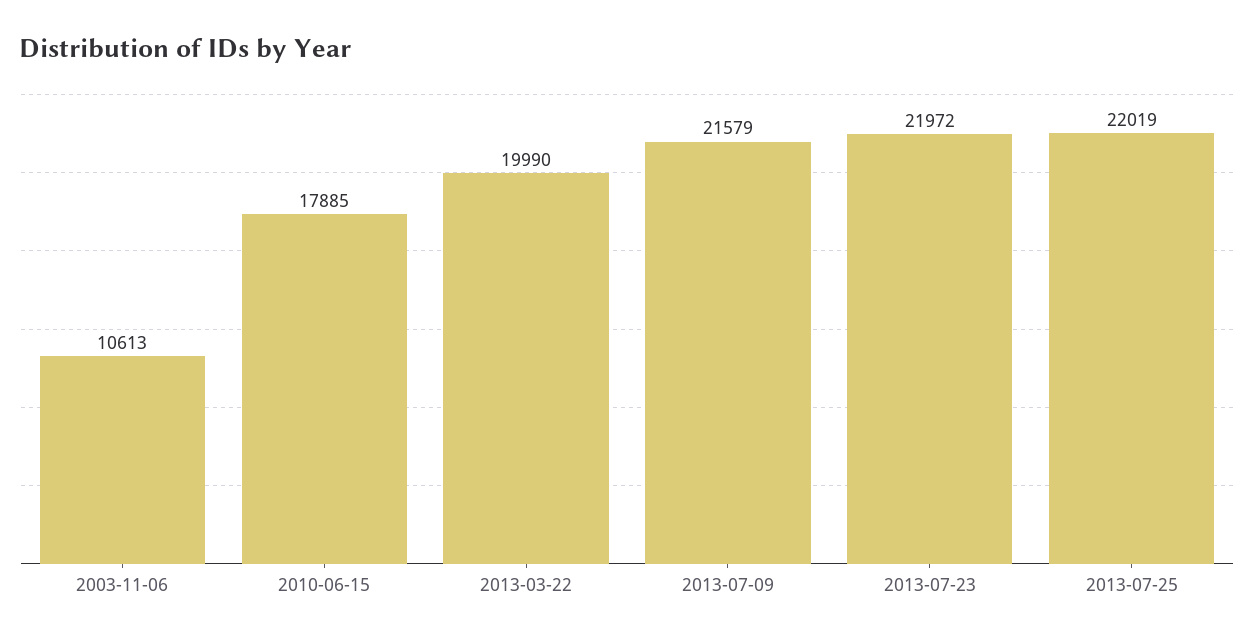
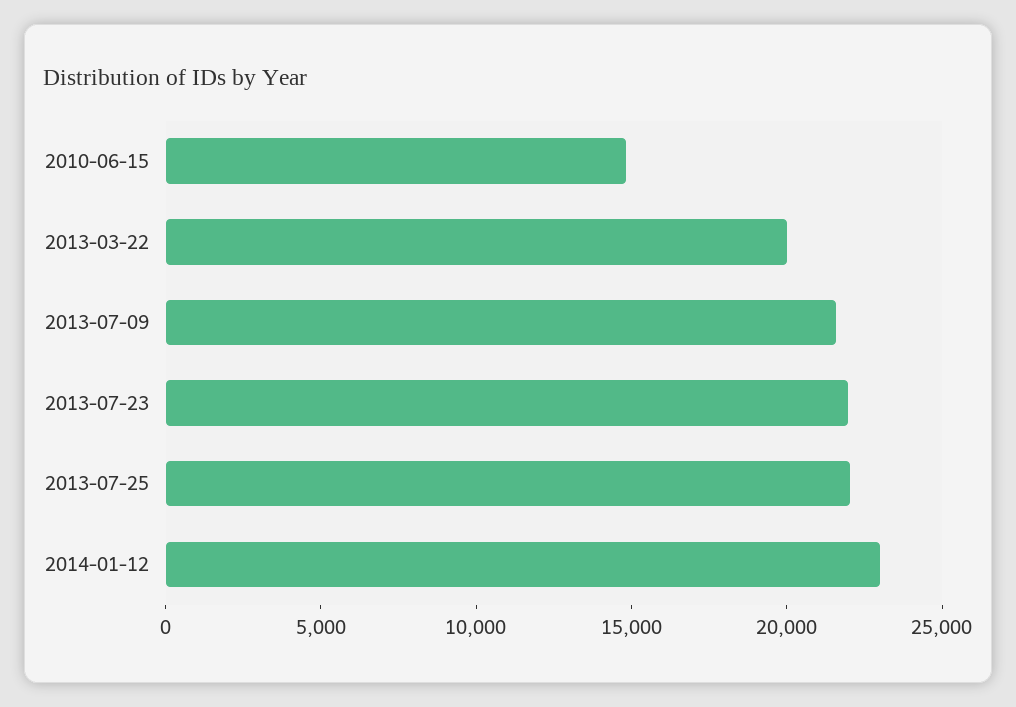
2003-11-06: 10613 -> none
2010-06-15: 17885 -> 15000
2014-01-12: none -> 23000

